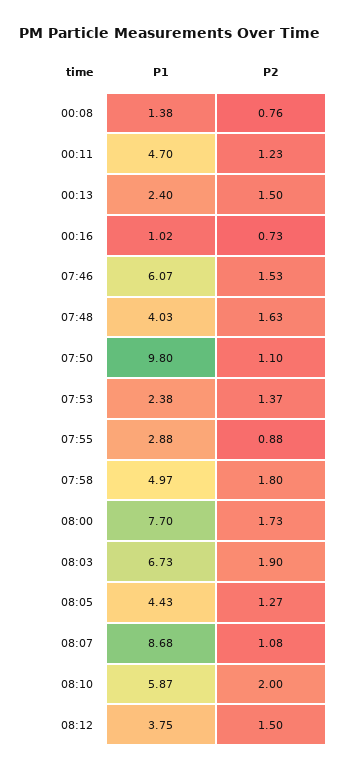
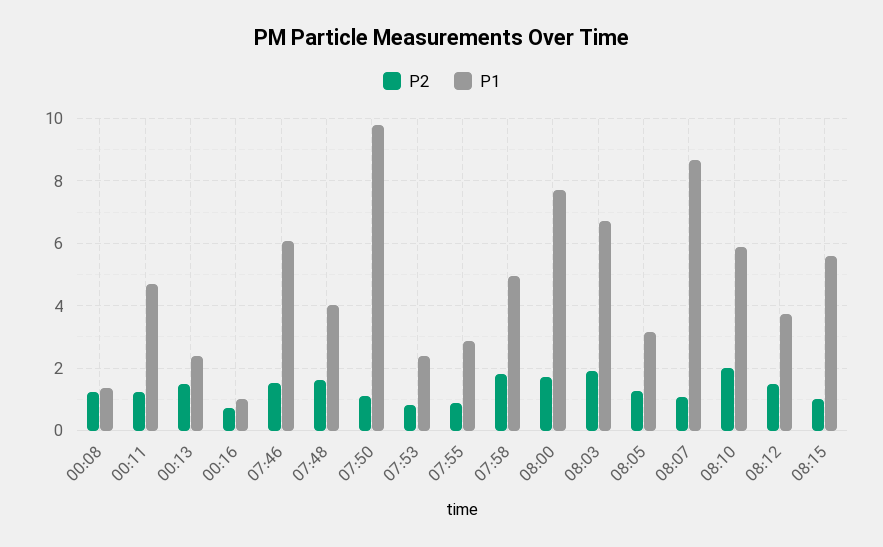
P2, 00:08: 0.76 -> 1.2
P2, 07:53: 1.37 -> 0.8
P1, 08:05: 4.43 -> 3.2
P2, 08:15: none -> 1
P1, 08:15: none -> 5.6

